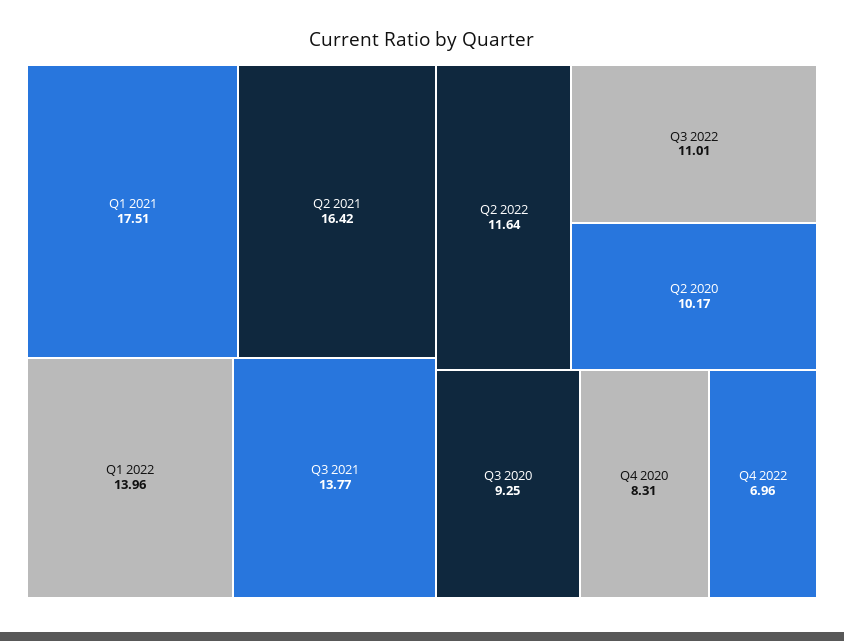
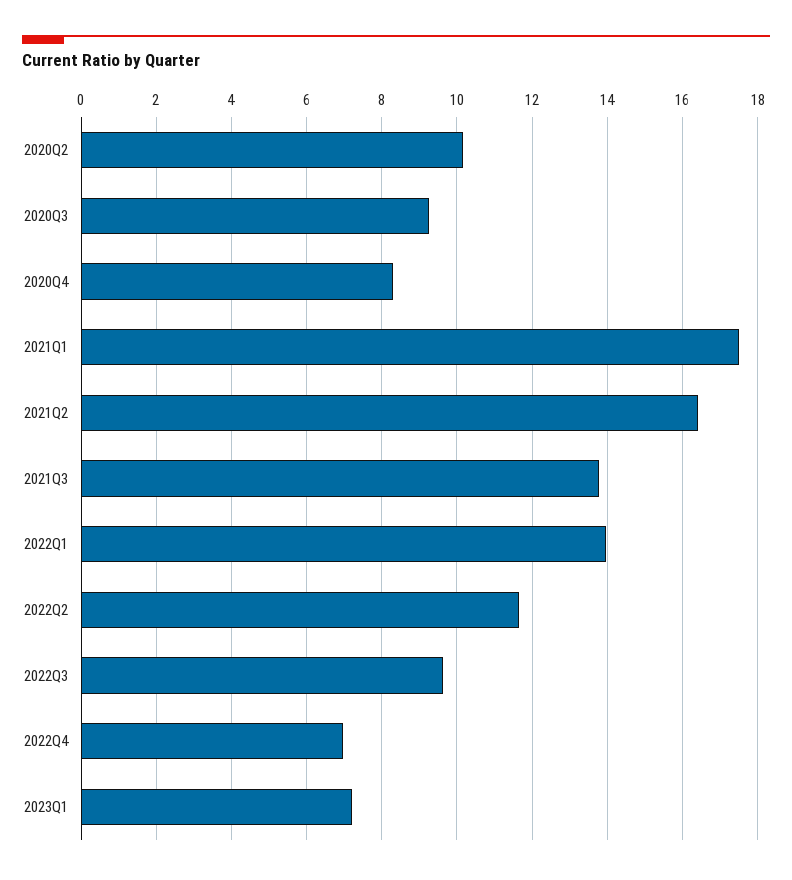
Q3 2022: 11.01 -> 9.6
2023Q1: none -> 7.2

